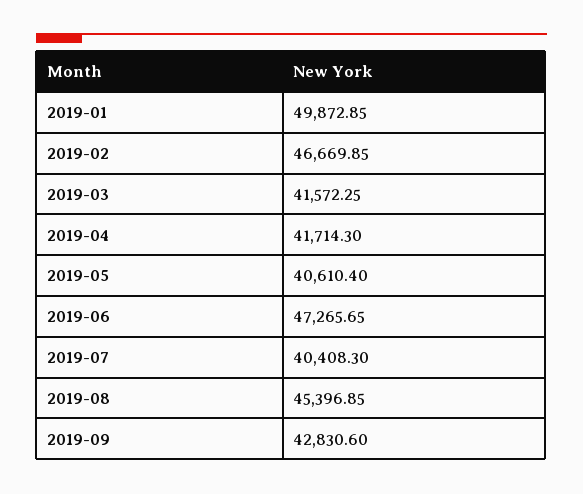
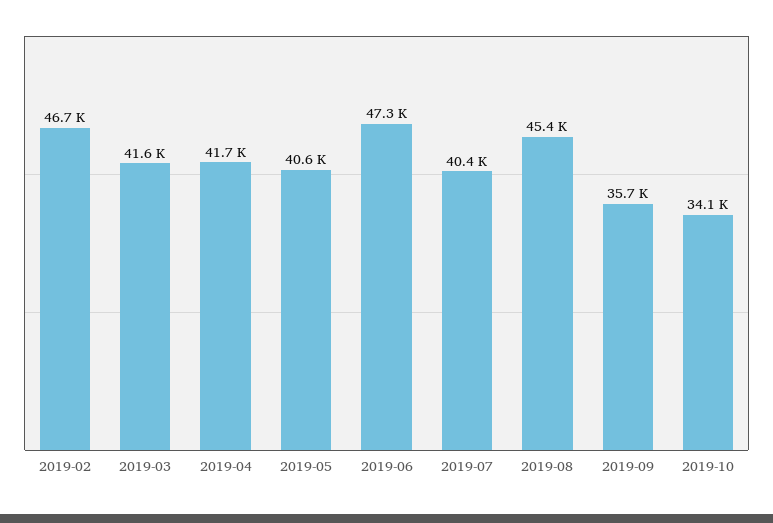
2019-01: 49872.85 -> none
2019-09: 42830.6 -> 35700
2019-10: none -> 34100

